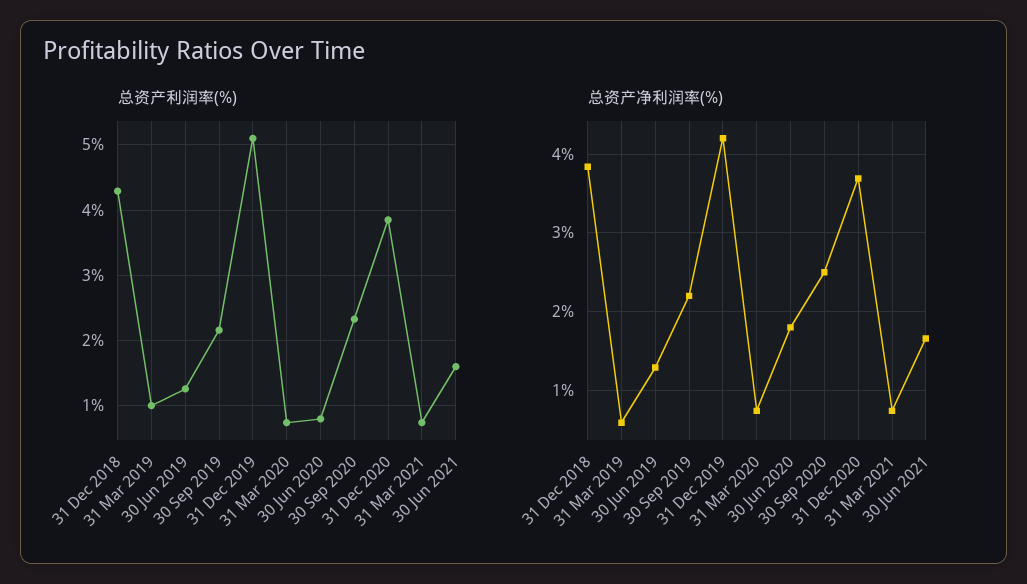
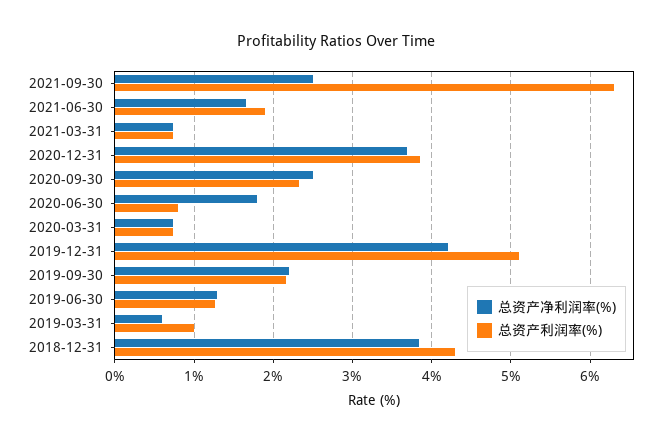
总资产利润率(%), 30 Jun 2021: 1.6 -> 1.9
总资产净利润率(%), 2021-09-30: none -> 2.5
总资产利润率(%), 2021-09-30: none -> 6.3

